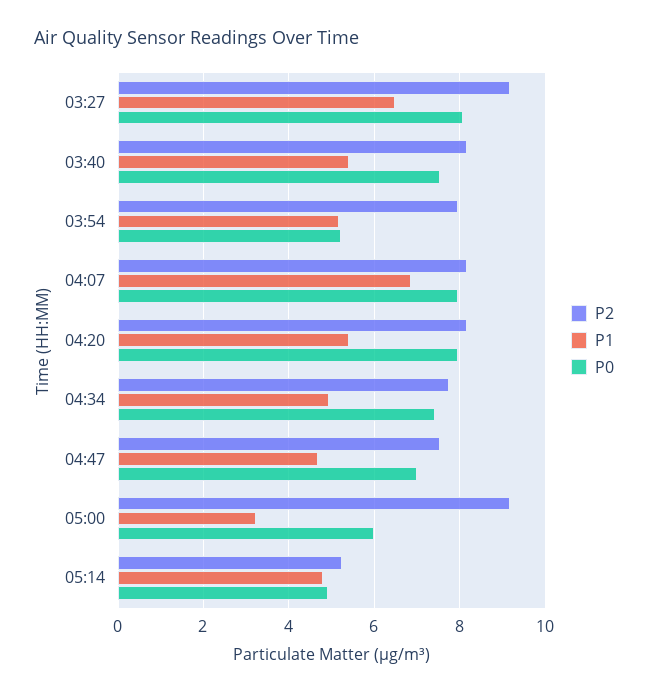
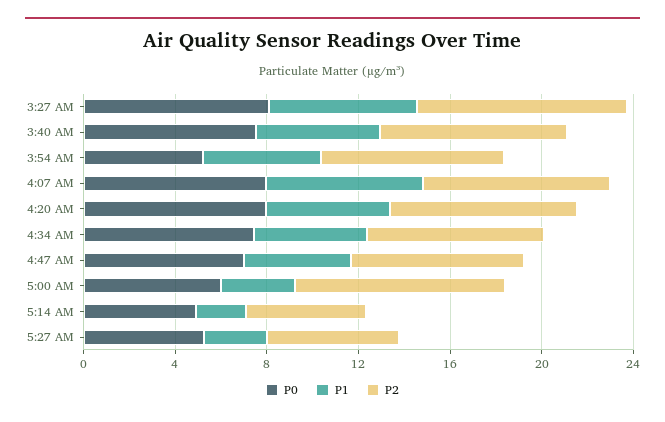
P1, 05:14: 4.8 -> 2
P0, 5:27 AM: none -> 5
P1, 5:27 AM: none -> 3
P2, 5:27 AM: none -> 6

